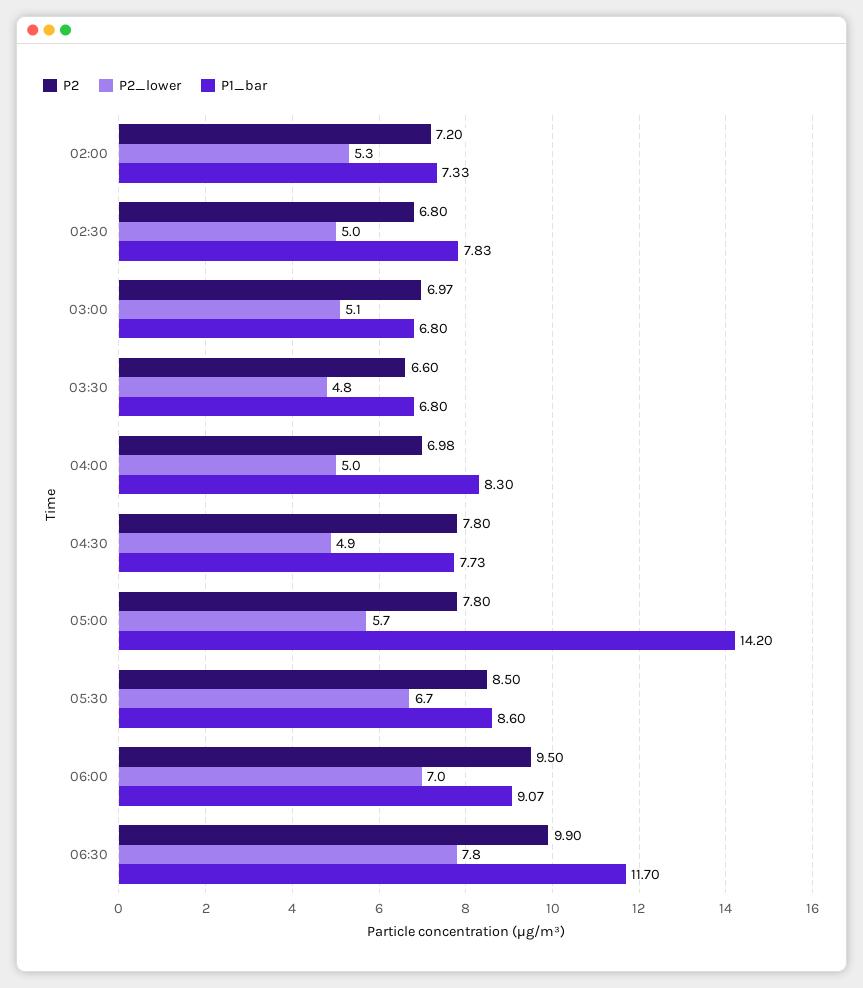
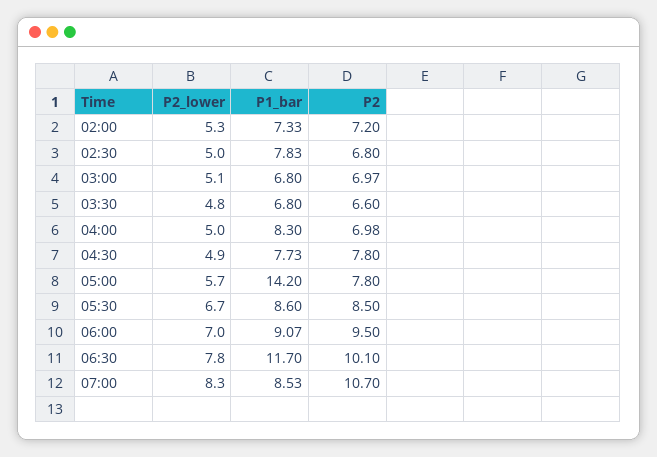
P2, 06:30: 9.9 -> 10.1
P2_lower, 07:00: none -> 8.3
P1_bar, 07:00: none -> 8.53
P2, 07:00: none -> 10.7

